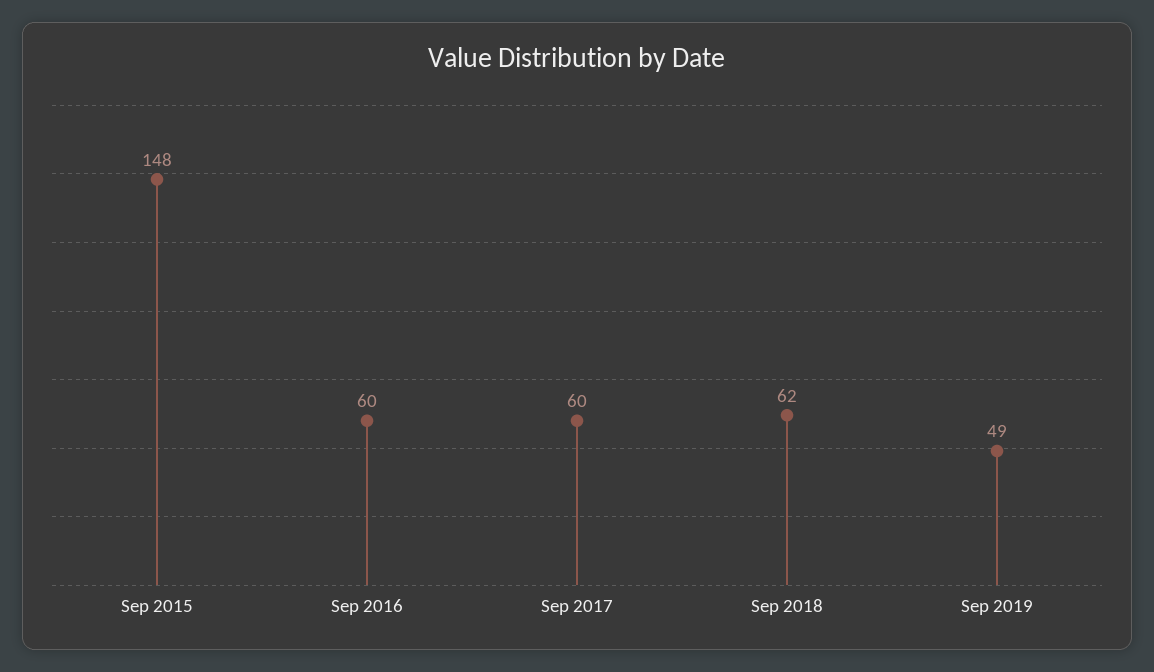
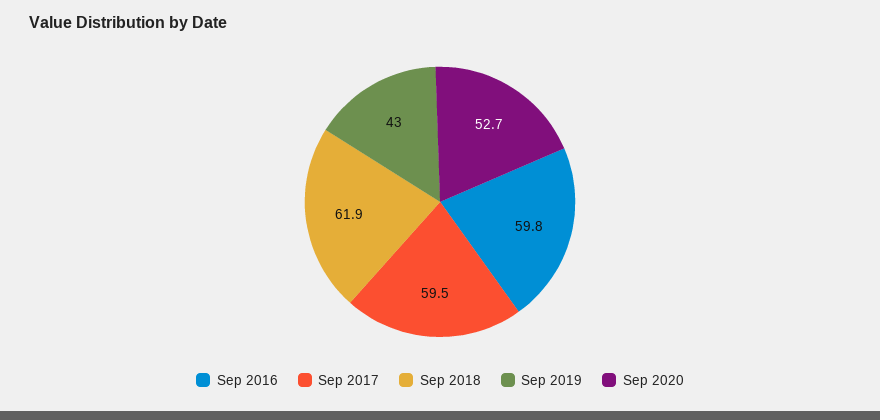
Sep 2015: 148 -> none
Sep 2019: 49 -> 43
Sep 2020: none -> 52.7

